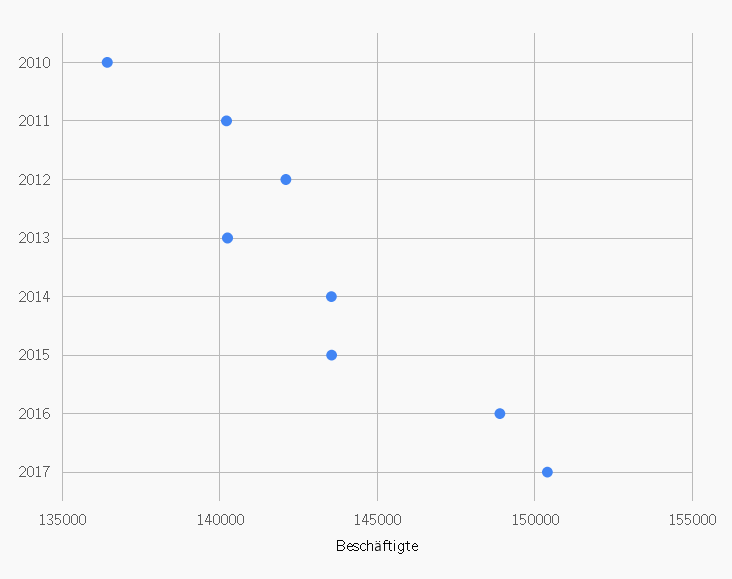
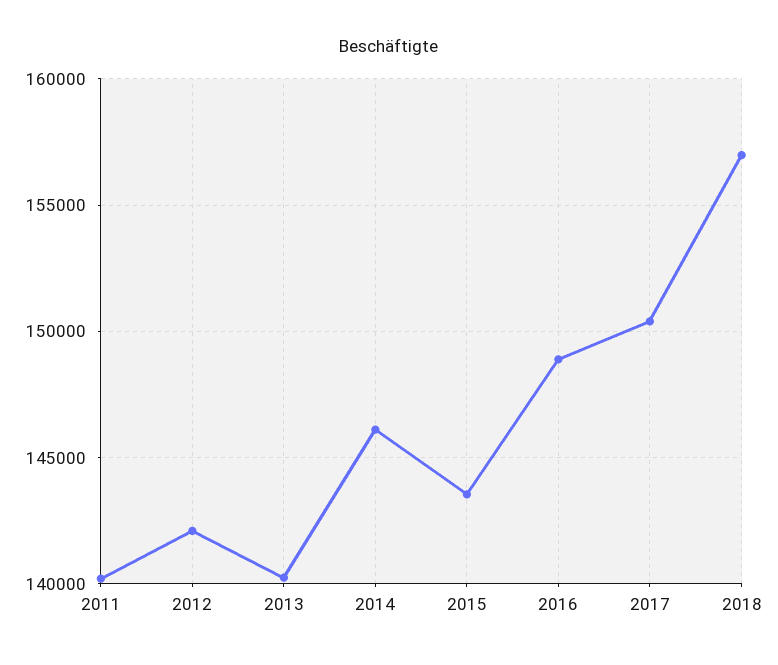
2010: 136500 -> none
2014: 143500 -> 146000
2018: none -> 157000

